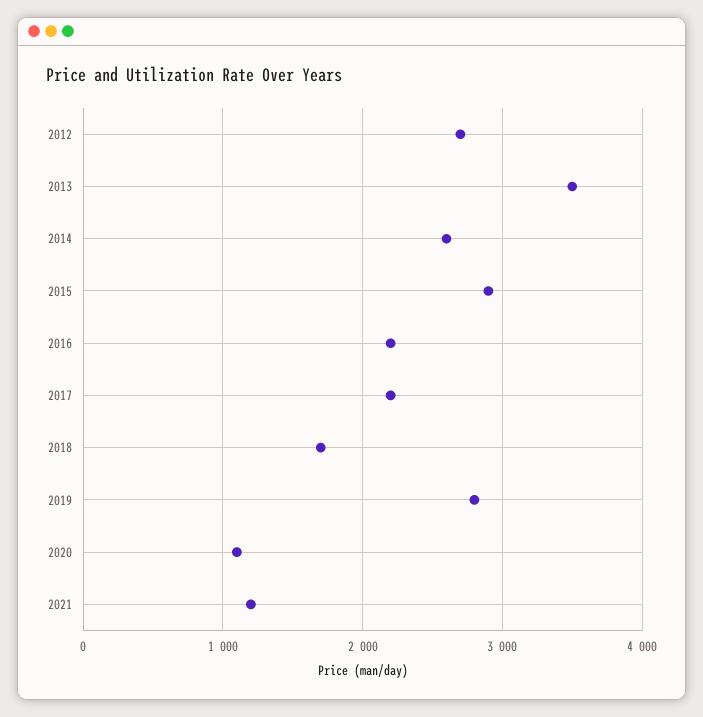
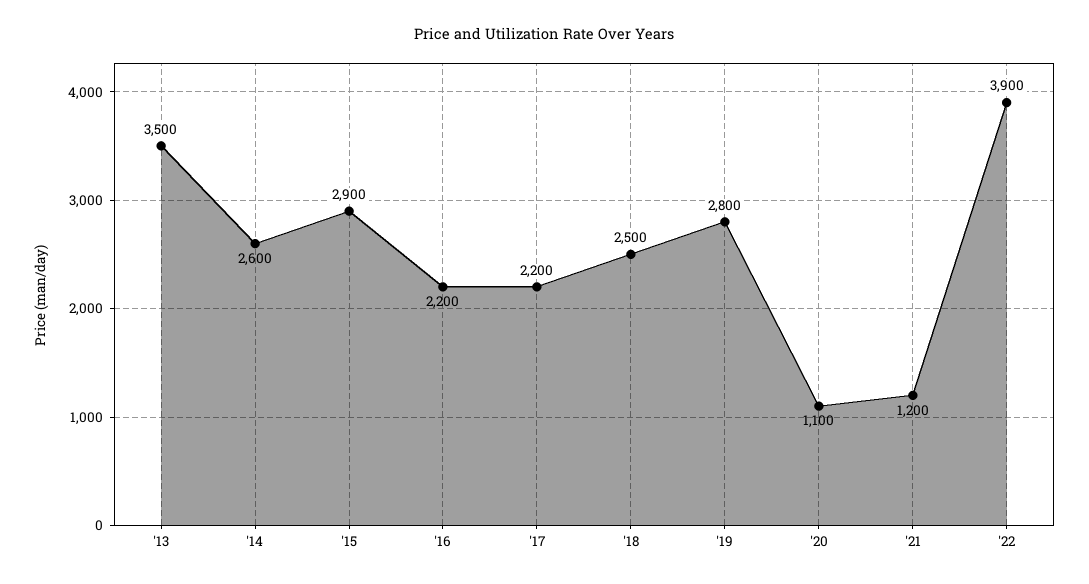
2012: 2700 -> none
2018: 1700 -> 2500
'22: none -> 3900

